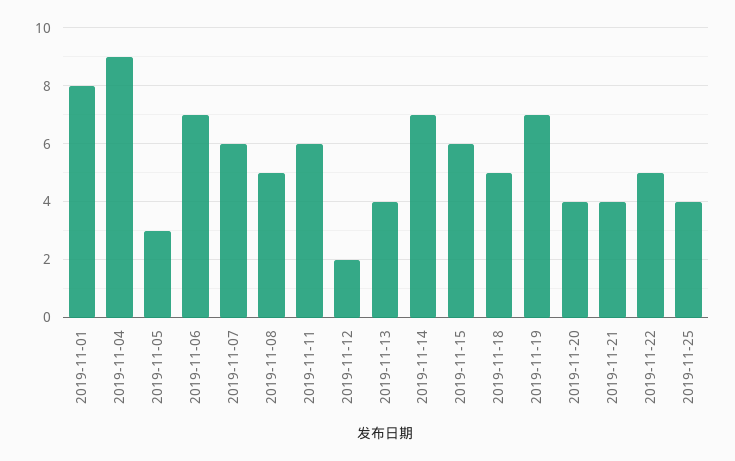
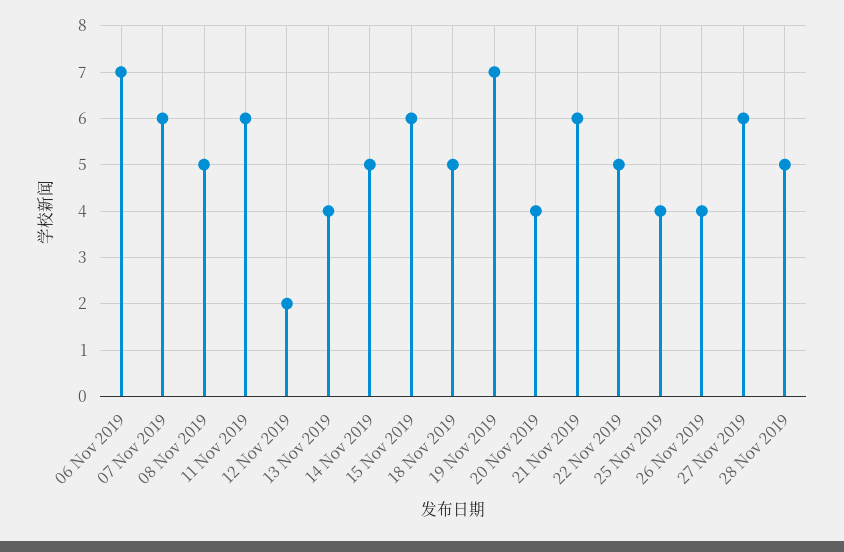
2019-11-01: 8 -> none
2019-11-04: 9 -> none
2019-11-05: 3 -> none
2019-11-14: 7 -> 5
2019-11-21: 4 -> 6
26 Nov 2019: none -> 4
27 Nov 2019: none -> 6
28 Nov 2019: none -> 5

